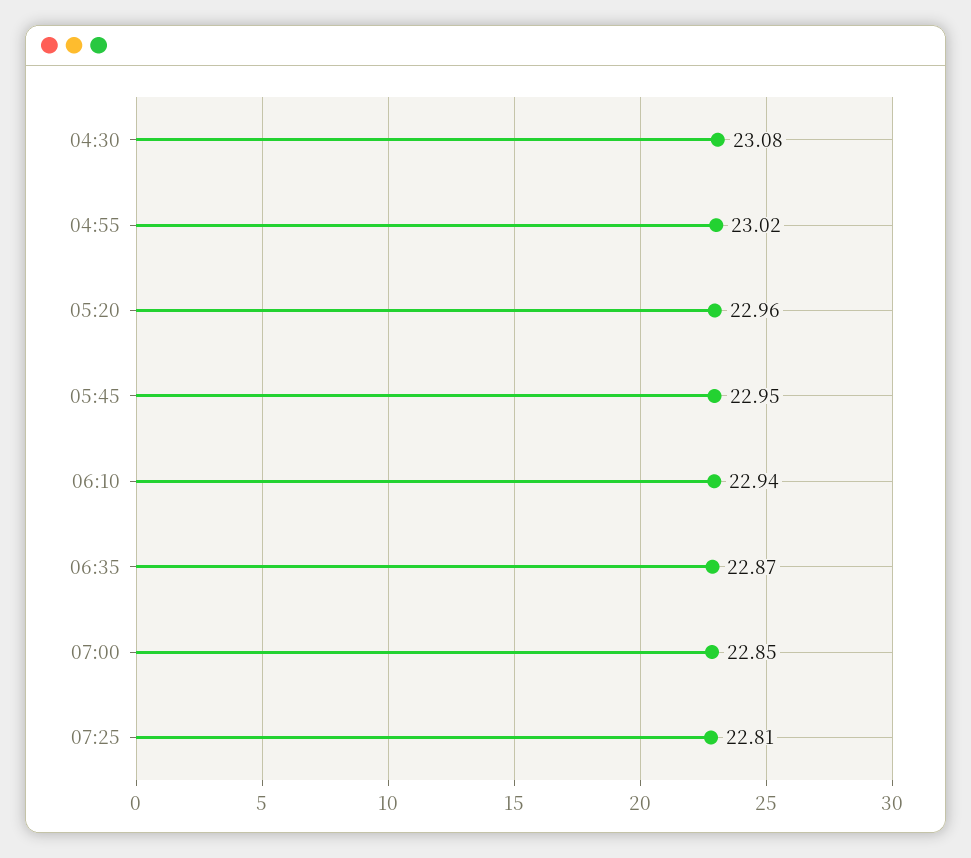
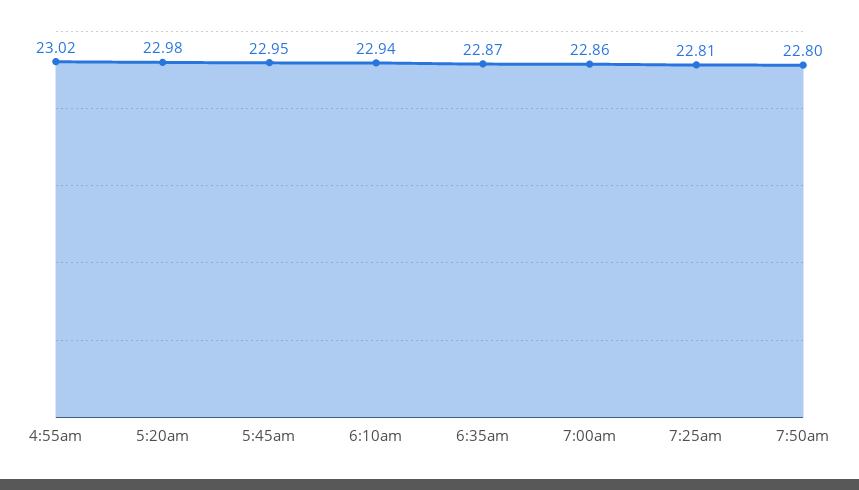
04:30: 23.08 -> none
05:20: 22.96 -> 22.98
07:00: 22.85 -> 22.86
7:50am: none -> 22.8

